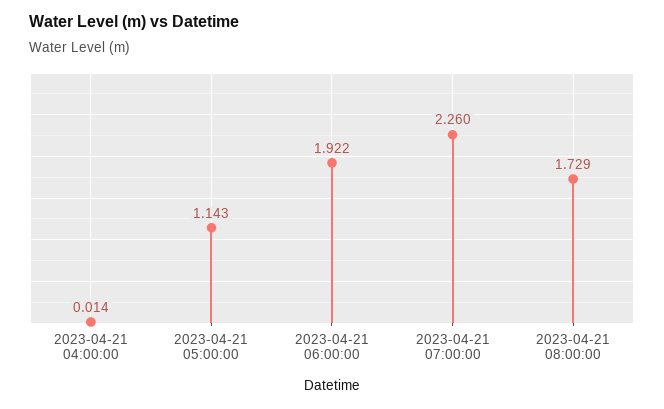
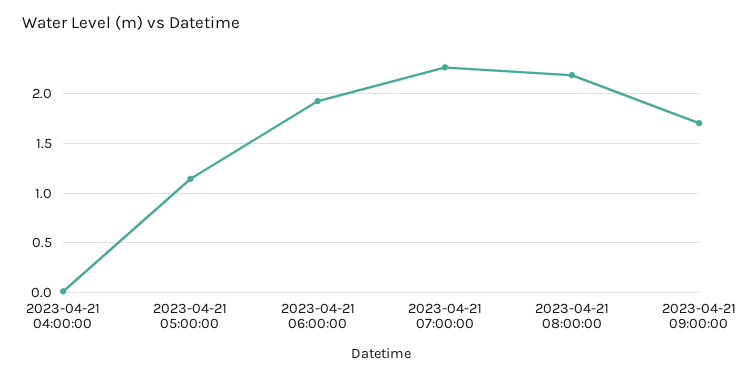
2023-04-21 08:00:00: 1.729 -> 2.2
2023-04-21 09:00:00: none -> 1.7

